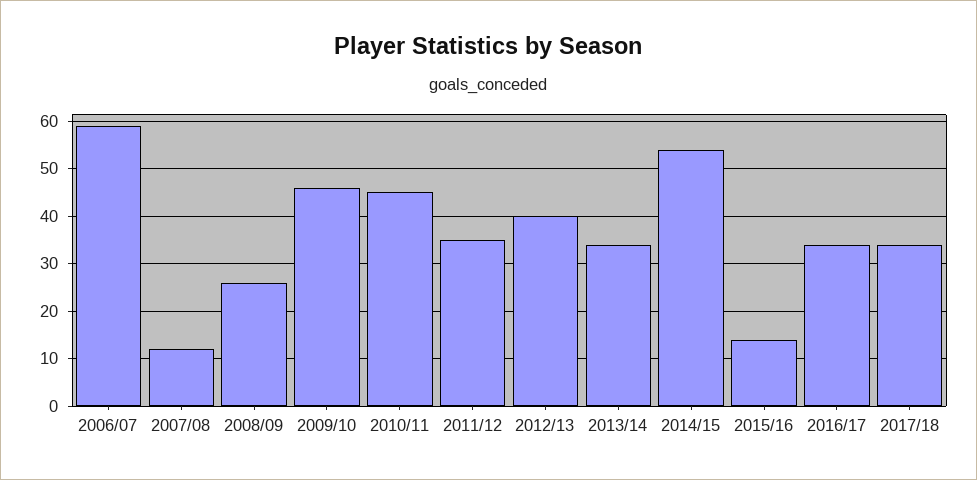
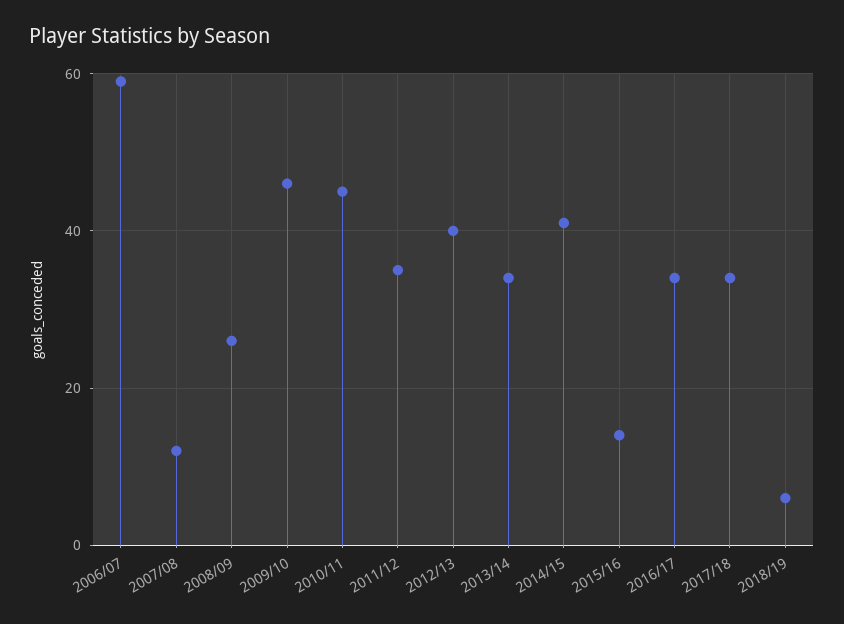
2014/15: 55 -> 40
2018/19: none -> 5

